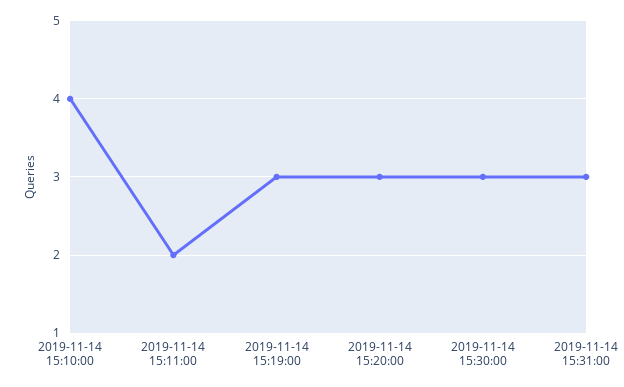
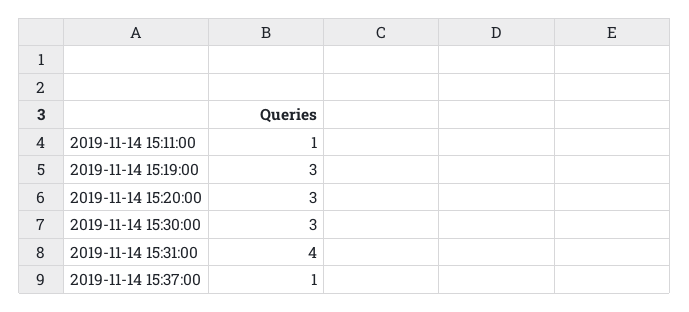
2019-11-14 15:10:00: 4 -> none
2019-11-14 15:11:00: 2 -> 1
2019-11-14 15:31:00: 3 -> 4
2019-11-14 15:37:00: none -> 1

